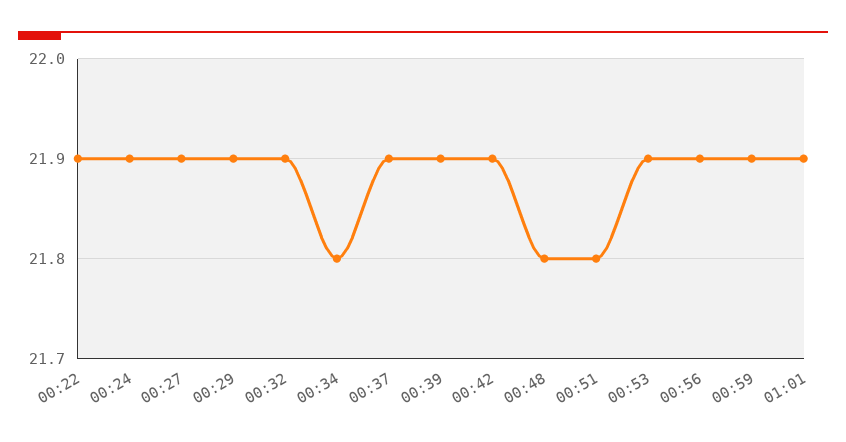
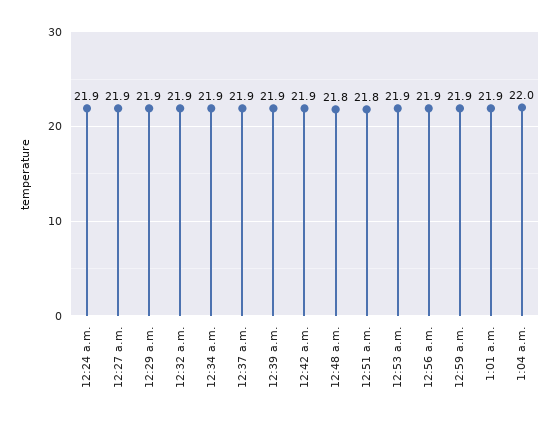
00:22: 21.9 -> none
00:34: 21.8 -> 21.9
1:04 a.m.: none -> 22

